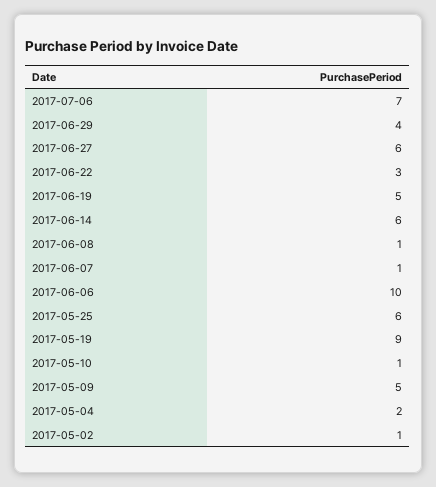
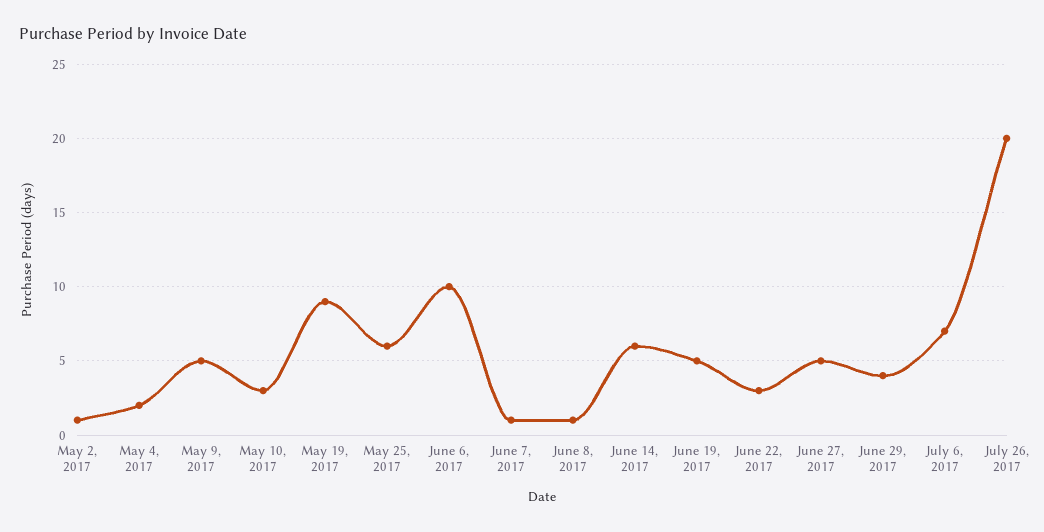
2017-06-27: 6 -> 5
2017-05-10: 1 -> 3
July 26, 2017: none -> 20

